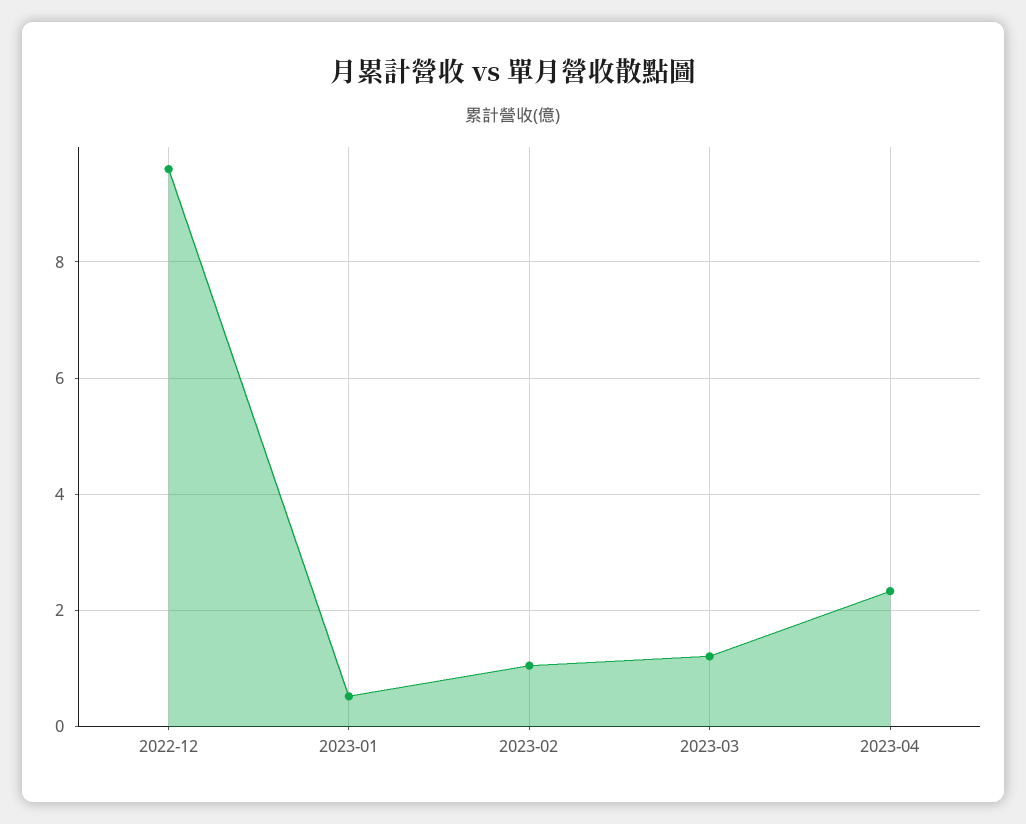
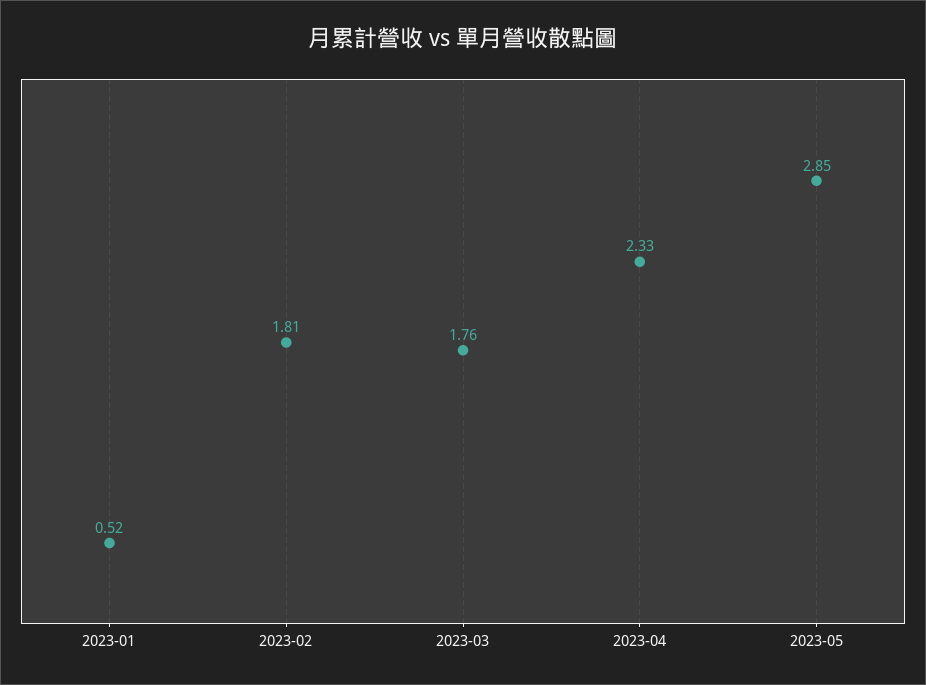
2022-12: 9.6 -> none
2023-02: 1 -> 1.81
2023-03: 1.2 -> 1.76
2023-05: none -> 2.85

